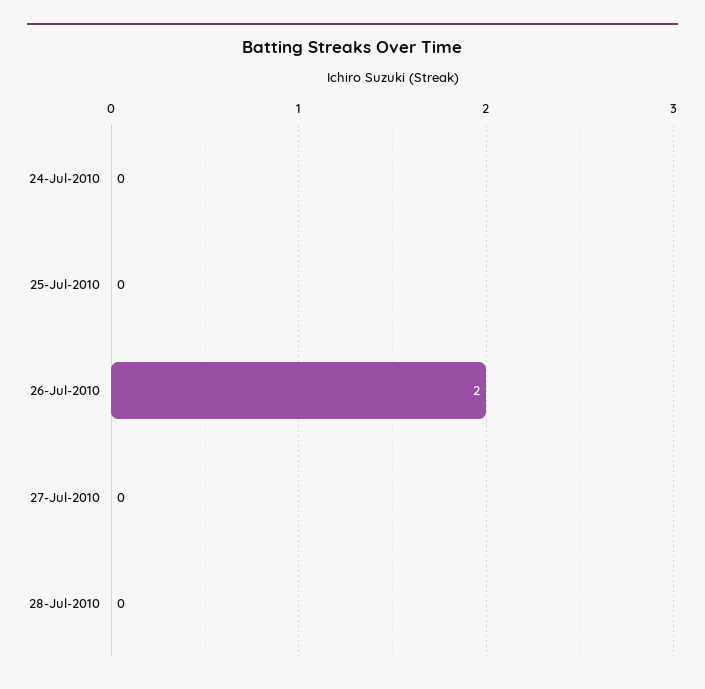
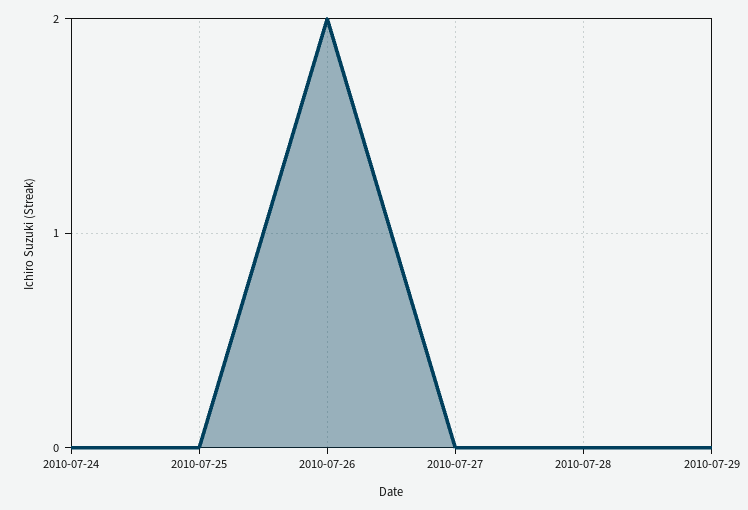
2010-07-29: none -> 0

